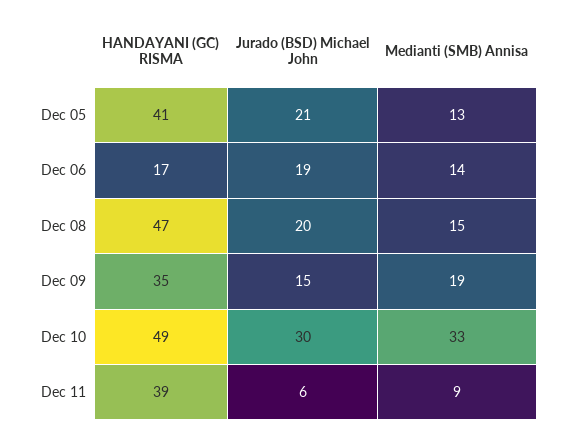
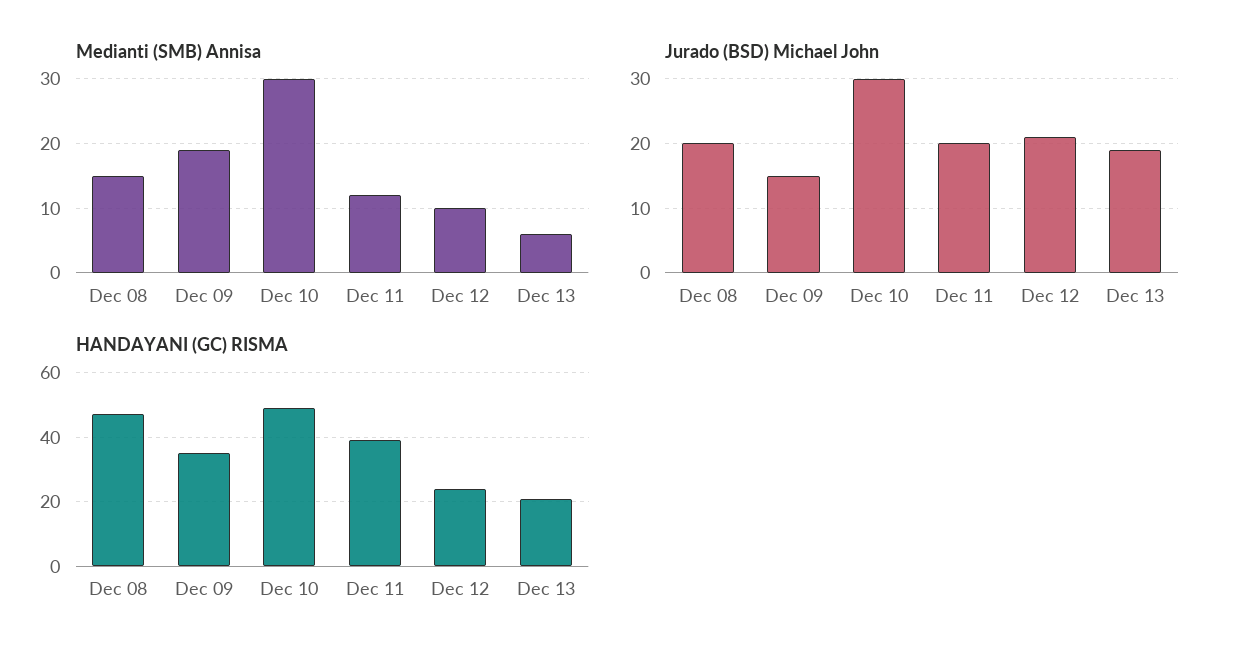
HANDAYANI (GC) RISMA, Dec 05: 41 -> none
Jurado (BSD) Michael John, Dec 05: 21 -> none
Medianti (SMB) Annisa, Dec 05: 13 -> none
HANDAYANI (GC) RISMA, Dec 06: 17 -> none
Jurado (BSD) Michael John, Dec 06: 19 -> none
Medianti (SMB) Annisa, Dec 06: 14 -> none
Medianti (SMB) Annisa, Dec 10: 33 -> 30
Jurado (BSD) Michael John, Dec 11: 6 -> 20
Medianti (SMB) Annisa, Dec 11: 9 -> 12
Medianti (SMB) Annisa, Dec 12: none -> 10
Medianti (SMB) Annisa, Dec 13: none -> 6
Jurado (BSD) Michael John, Dec 12: none -> 21
Jurado (BSD) Michael John, Dec 13: none -> 19
HANDAYANI (GC) RISMA, Dec 12: none -> 25
HANDAYANI (GC) RISMA, Dec 13: none -> 20

